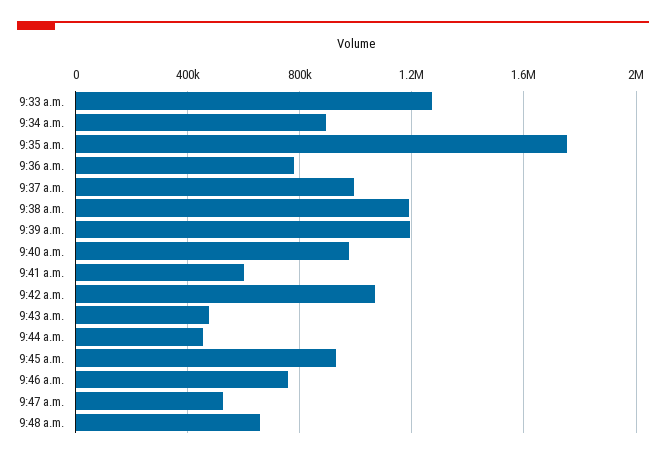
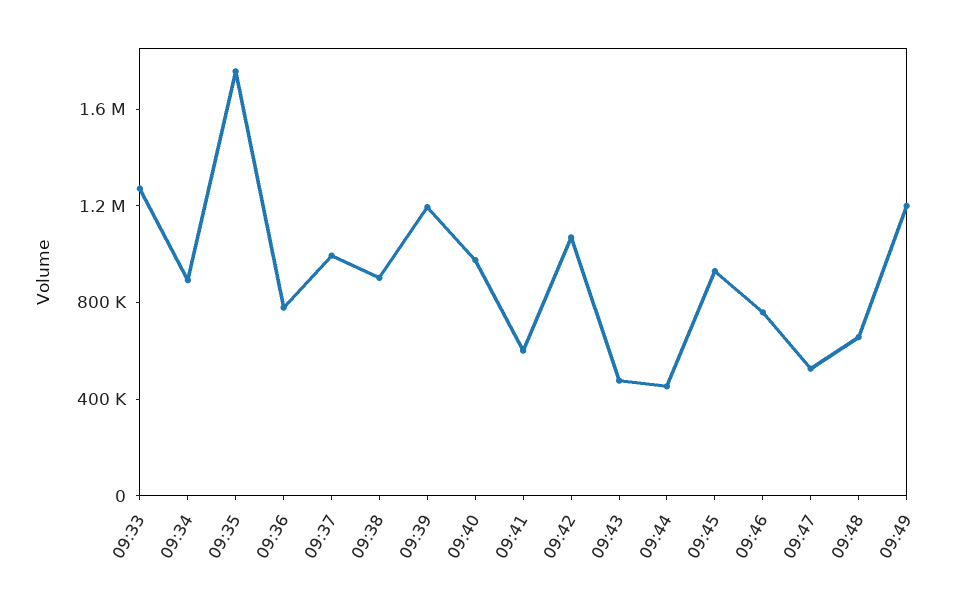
9:38 a.m.: 1200000 -> 900000
09:49: none -> 1200000

